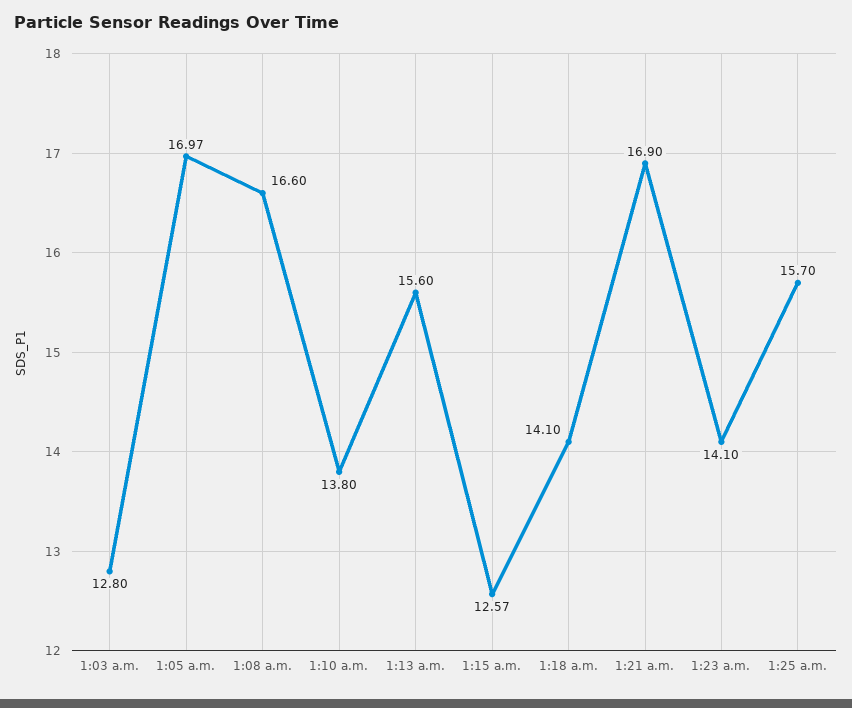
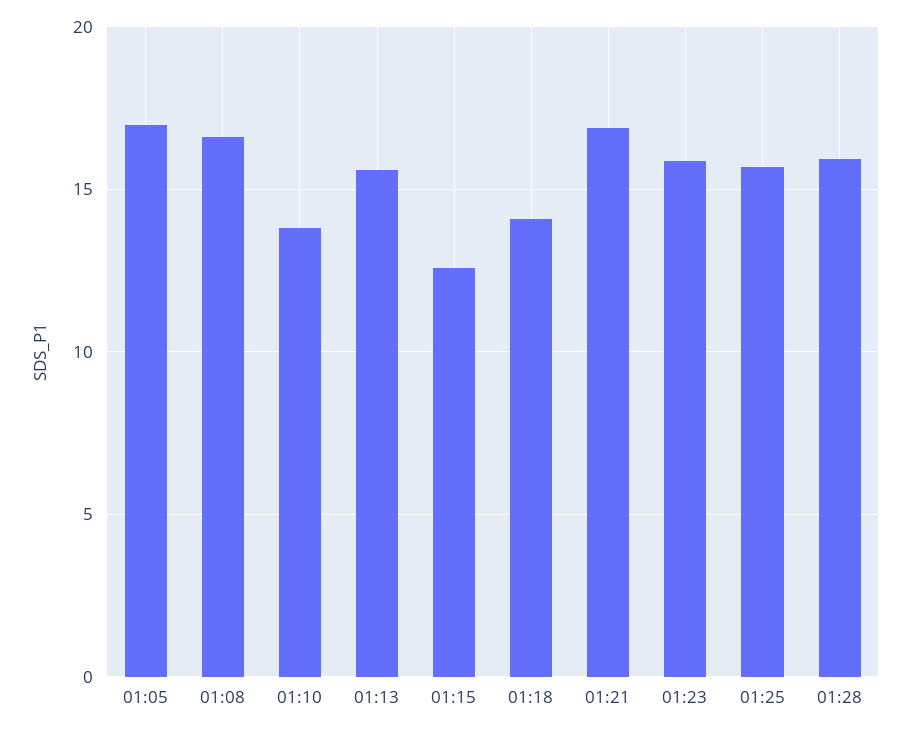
1:03 a.m.: 12.8 -> none
1:23 a.m.: 14.1 -> 16
01:28: none -> 16

